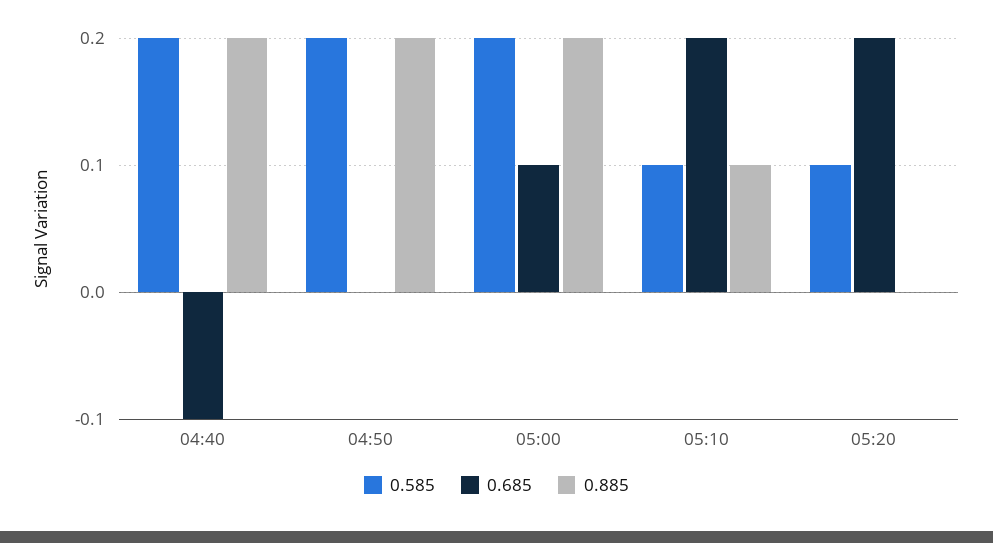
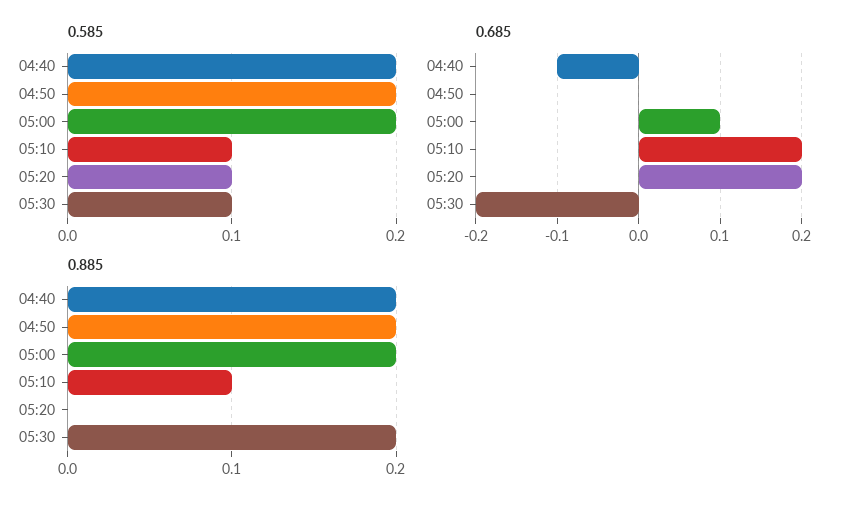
0.585, 05:30: none -> 0.1
0.685, 05:30: none -> -0.2
0.885, 05:30: none -> 0.2

